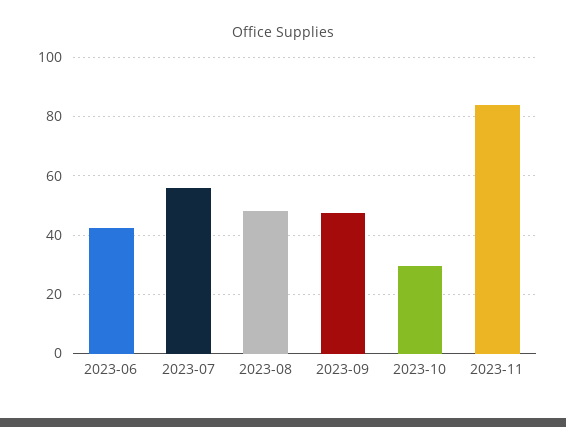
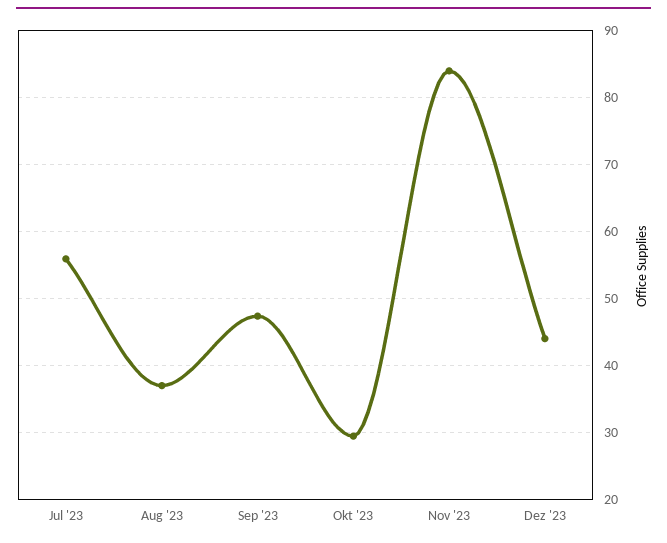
2023-06: 42.5 -> none
2023-08: 47.5 -> 37
Dez '23: none -> 44

